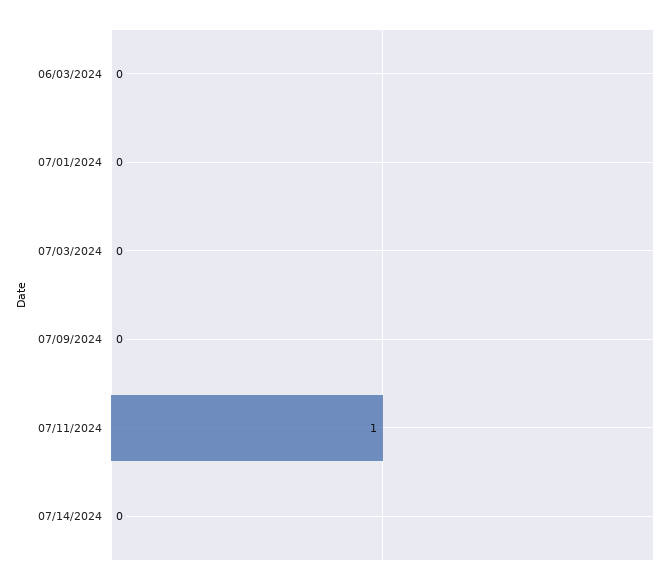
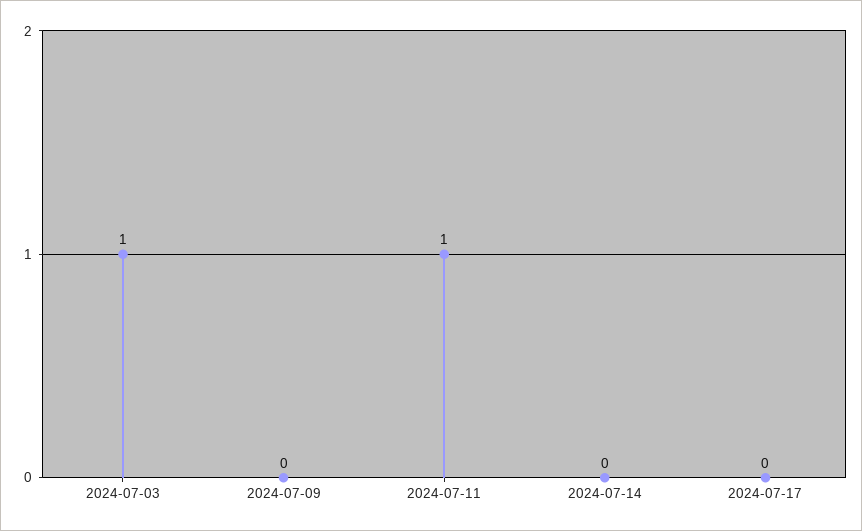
06/03/2024: 0 -> none
07/01/2024: 0 -> none
07/03/2024: 0 -> 1
2024-07-17: none -> 0

